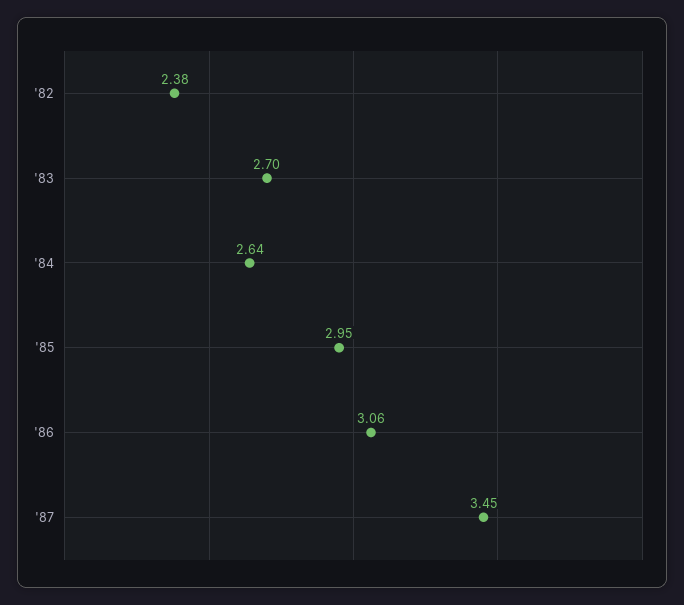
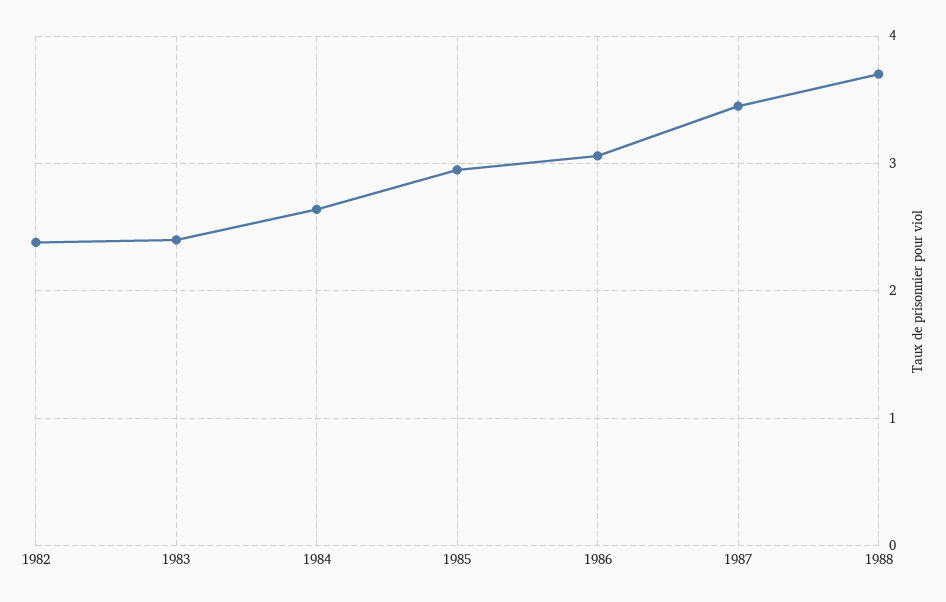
'83: 2.7 -> 2.4
1988: none -> 3.7

